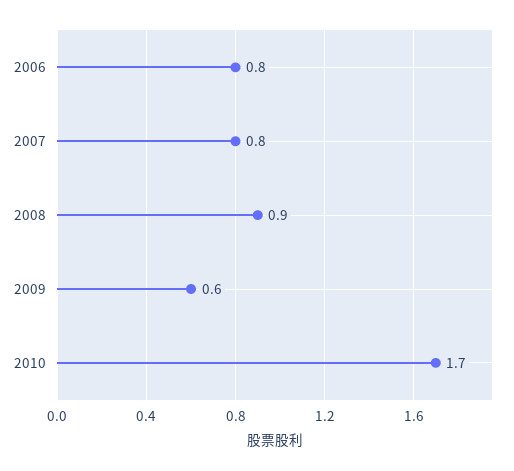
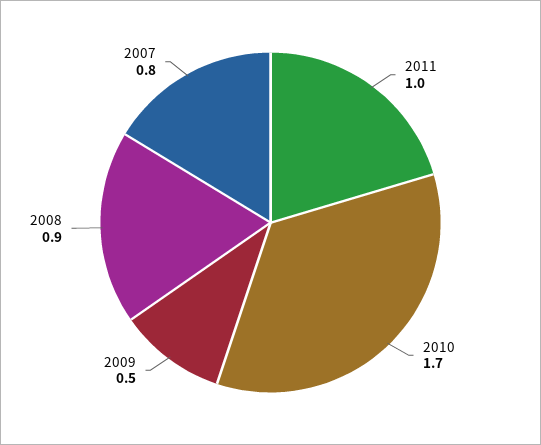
2006: 0.8 -> none
2009: 0.6 -> 0.5
2011: none -> 1

